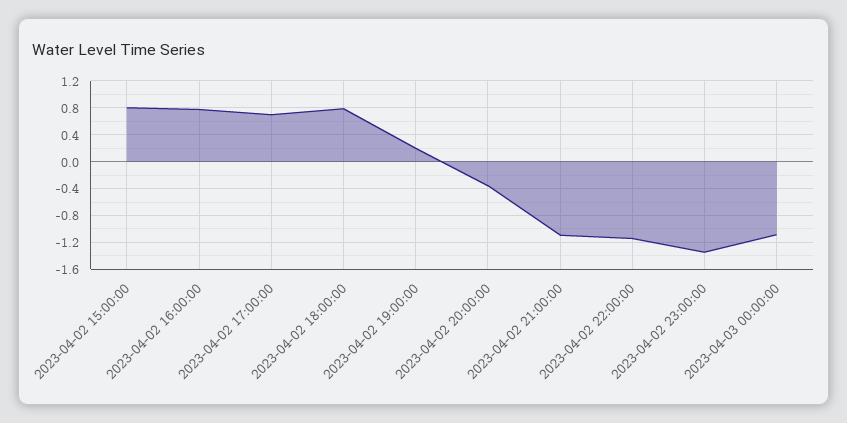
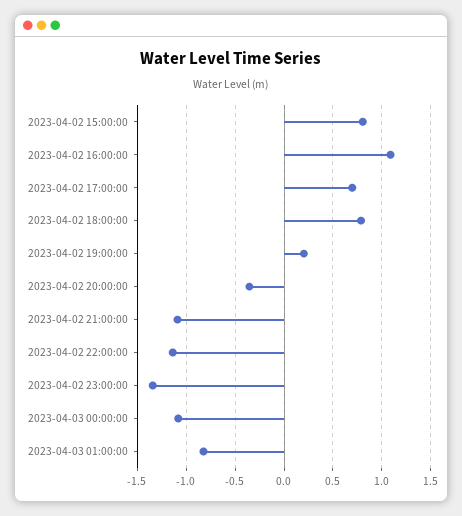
2023-04-02 16:00:00: 0.8 -> 1.1
2023-04-03 01:00:00: none -> -0.8

